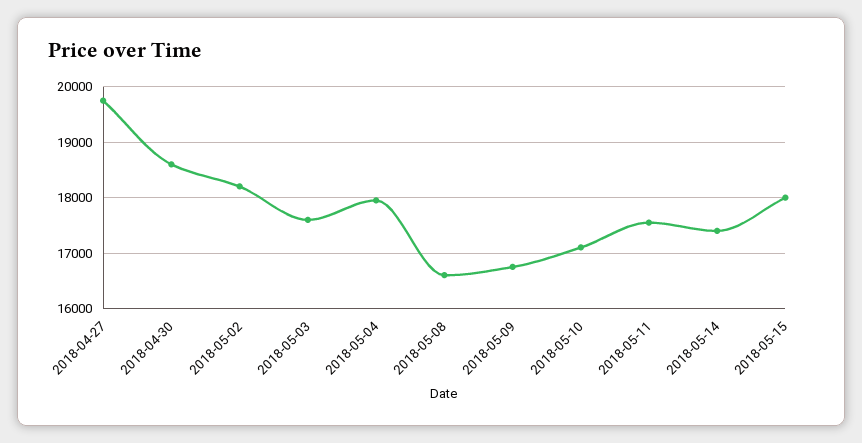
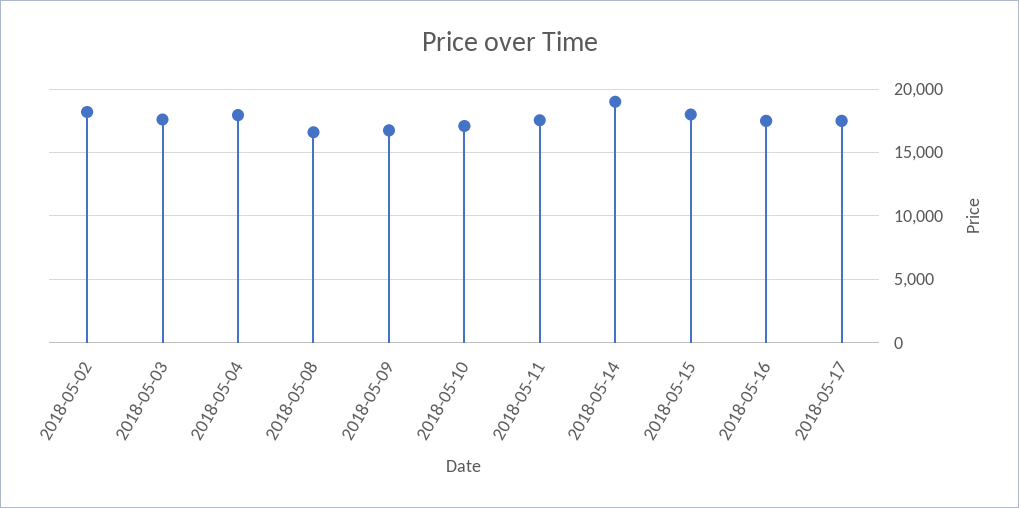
2018-04-27: 19800 -> none
2018-04-30: 18600 -> none
2018-05-14: 17400 -> 19000
2018-05-16: none -> 17500
2018-05-17: none -> 17500

